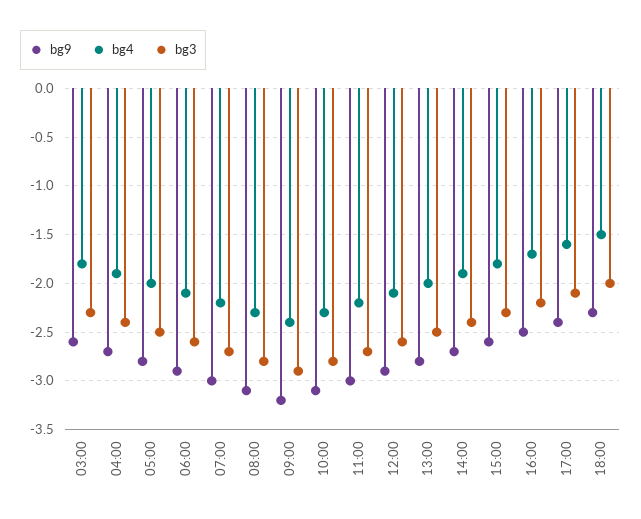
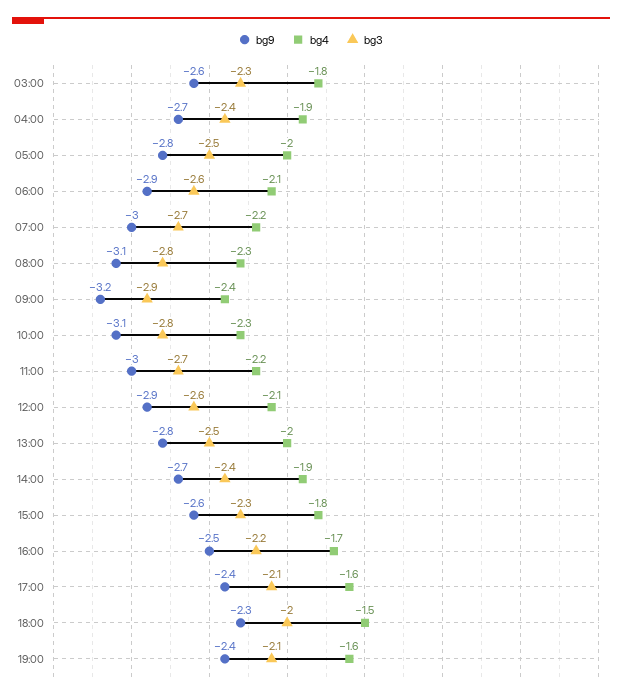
bg9, 19:00: none -> -2.4
bg4, 19:00: none -> -1.6
bg3, 19:00: none -> -2.1

